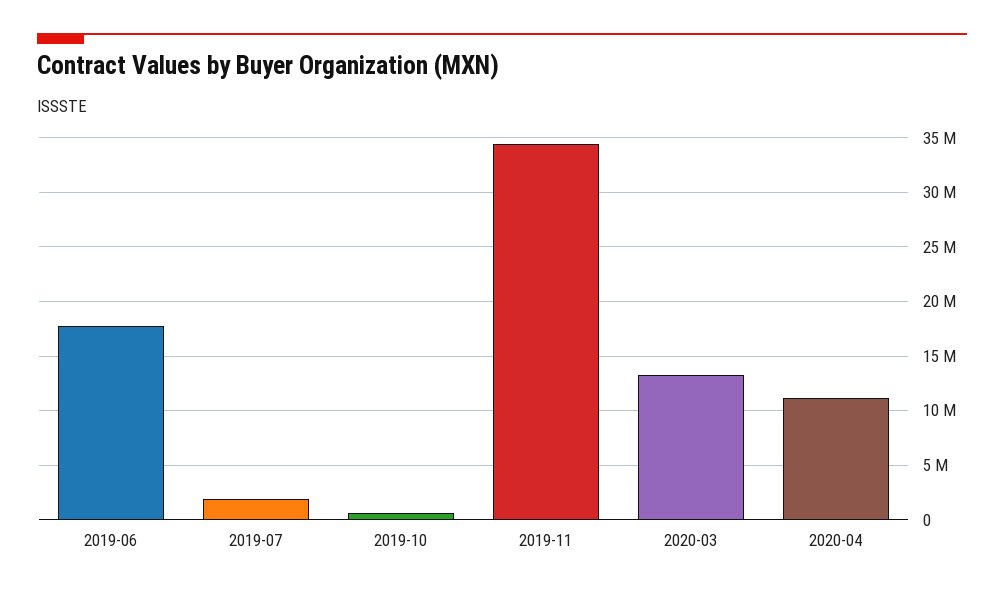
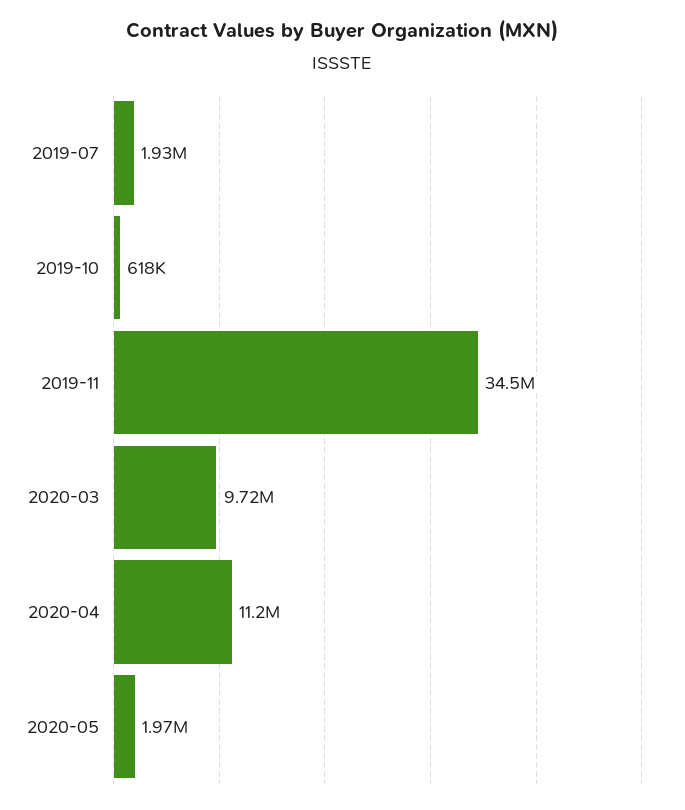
2019-06: 18000000 -> none
2020-03: 13000000 -> 9720000
2020-05: none -> 1970000

